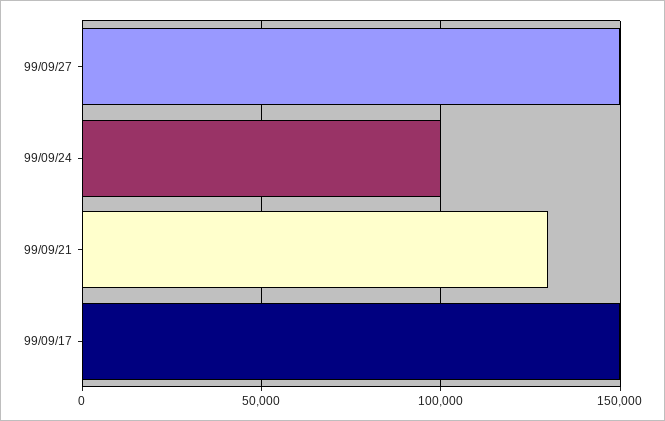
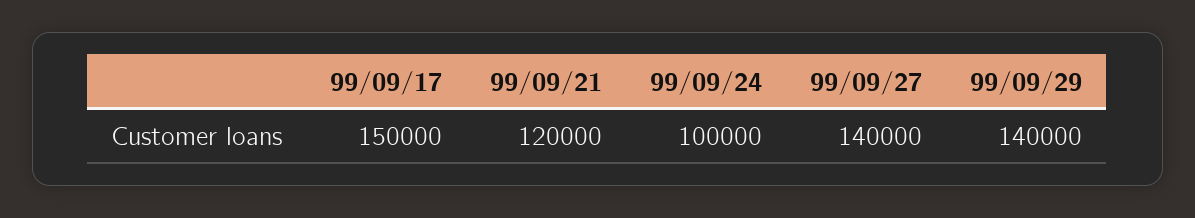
99/09/27: 150000 -> 140000
99/09/21: 130000 -> 120000
99/09/29: none -> 140000

